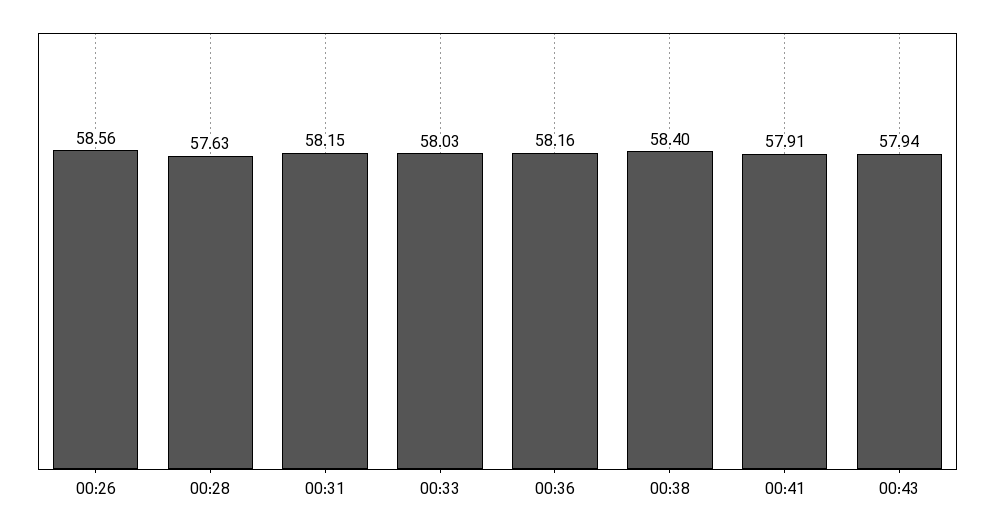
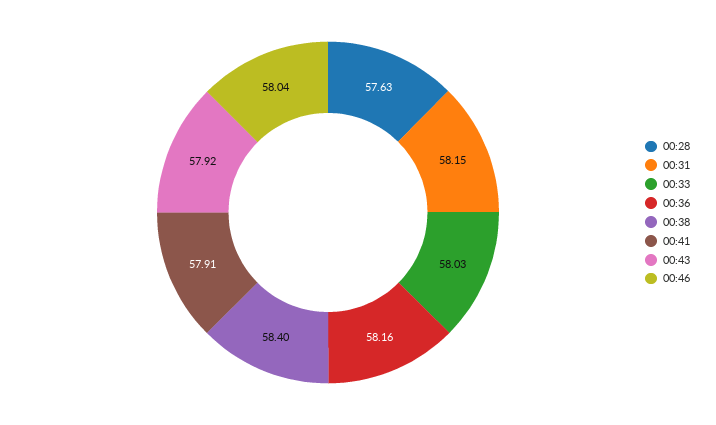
00:26: 58.56 -> none
00:43: 57.94 -> 57.92
00:46: none -> 58.04

